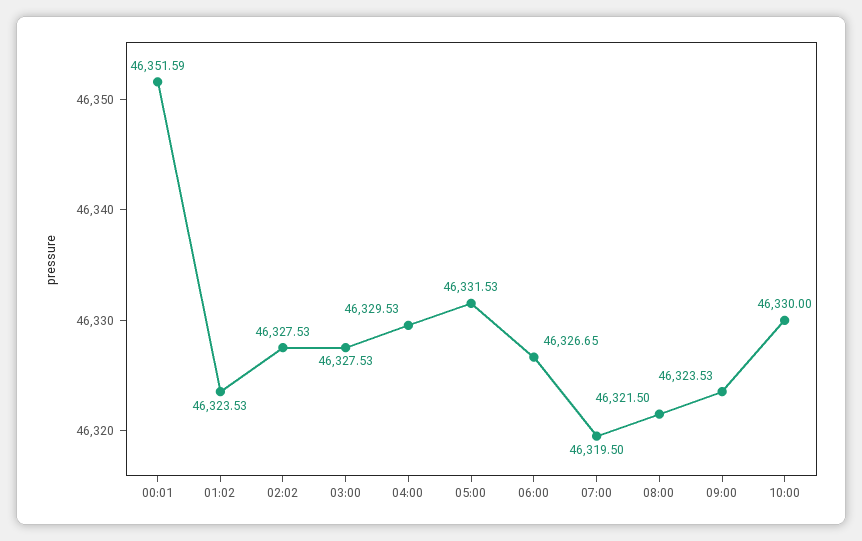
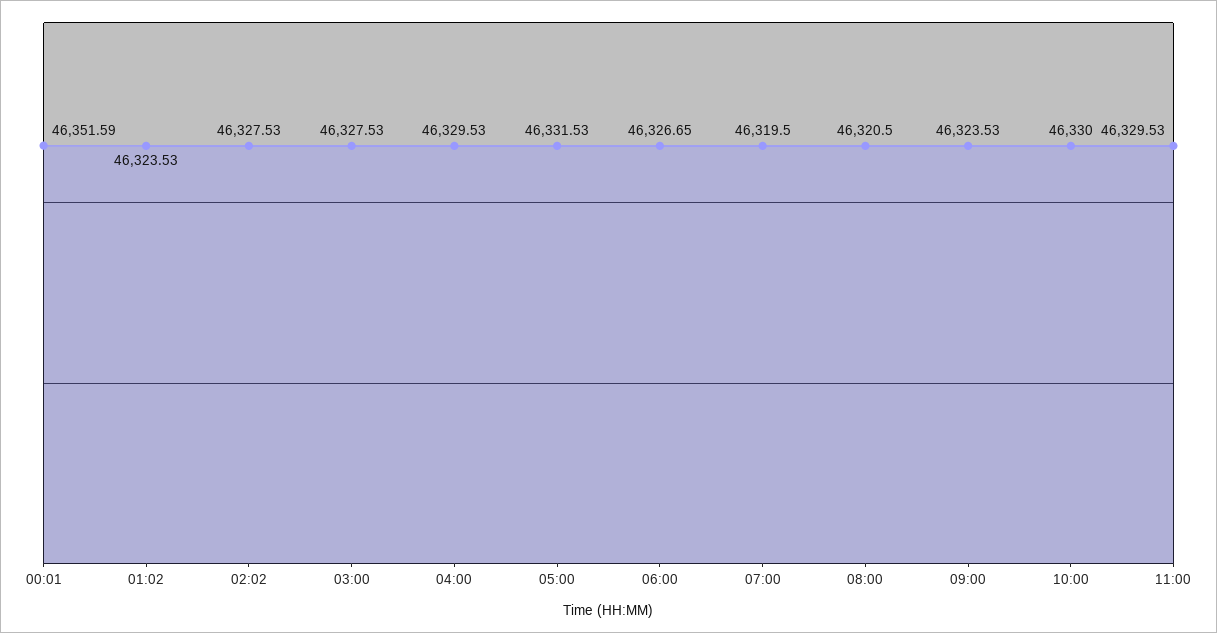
08:00: 46321.5 -> 46320.5
11:00: none -> 46329.53

